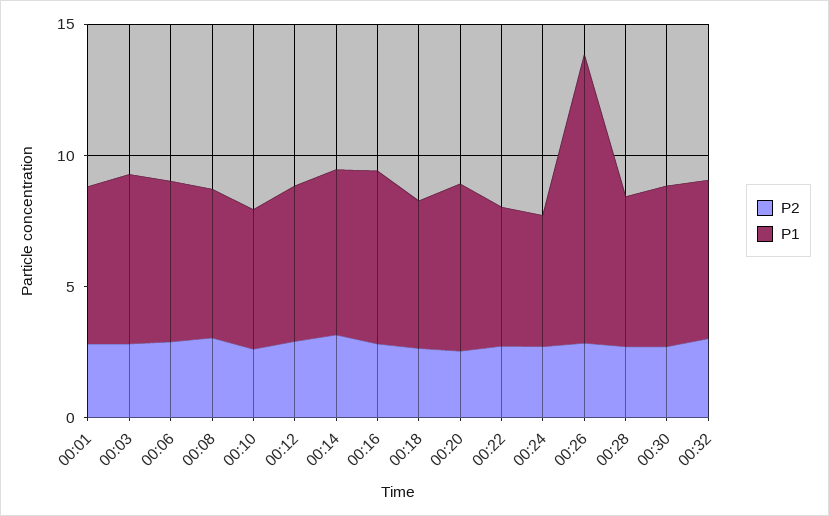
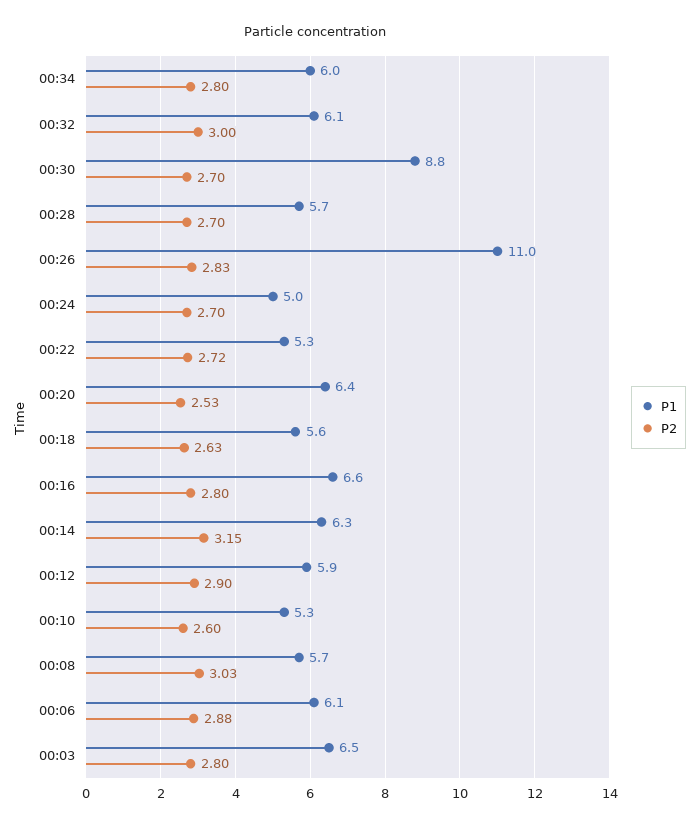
P2, 00:01: 3 -> none
P1, 00:01: 6 -> none
P1, 00:30: 6 -> 8.8
P1, 00:34: none -> 6
P2, 00:34: none -> 2.8

